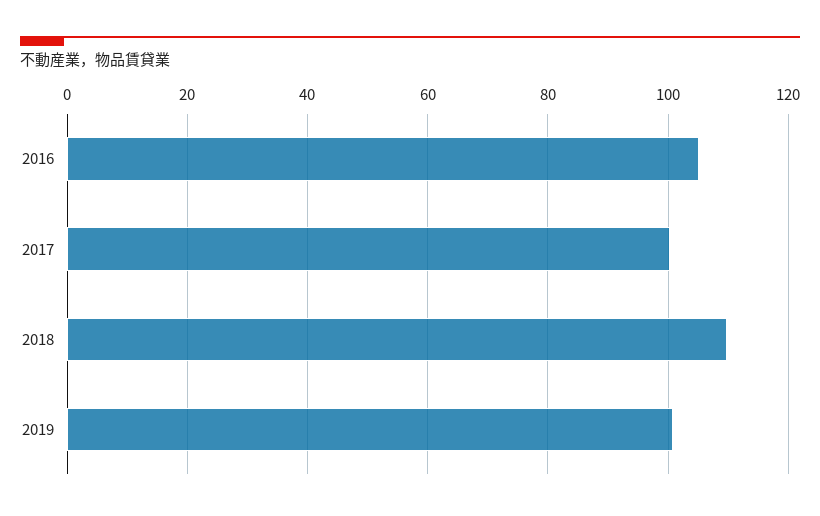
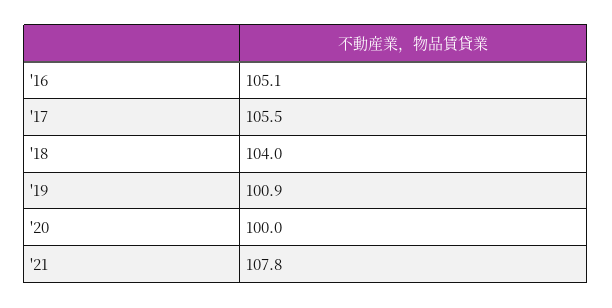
2017: 100 -> 105.5
2018: 110 -> 104
'20: none -> 100
'21: none -> 107.8

